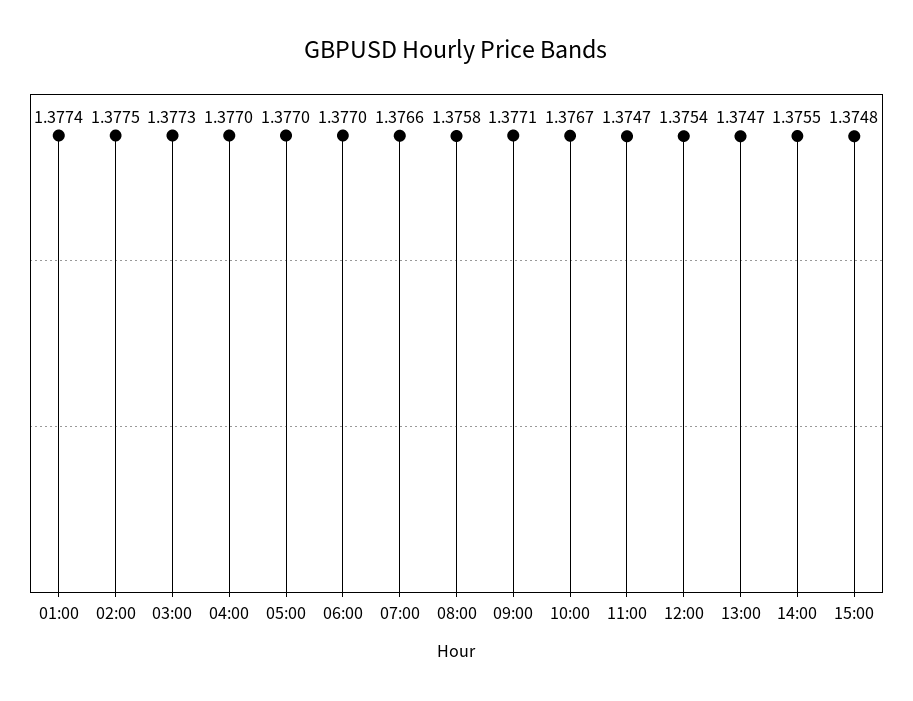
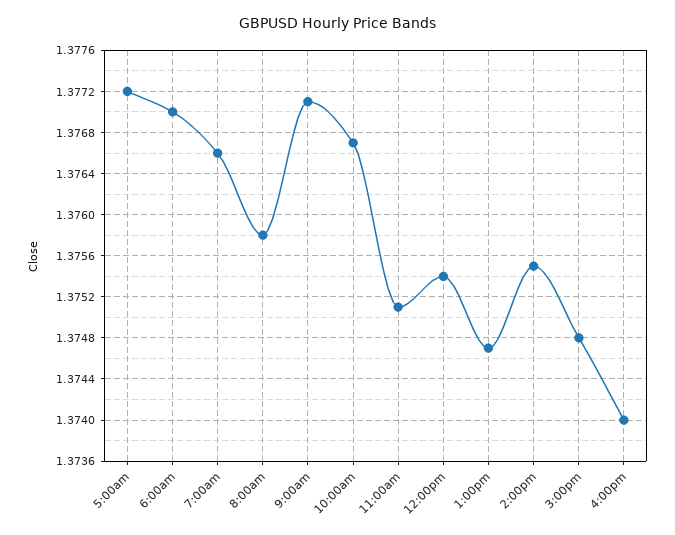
01:00: 1.3774 -> none
02:00: 1.3775 -> none
03:00: 1.3773 -> none
04:00: 1.377 -> none
05:00: 1.377 -> 1.3772
11:00: 1.3747 -> 1.3751
4:00pm: none -> 1.374

